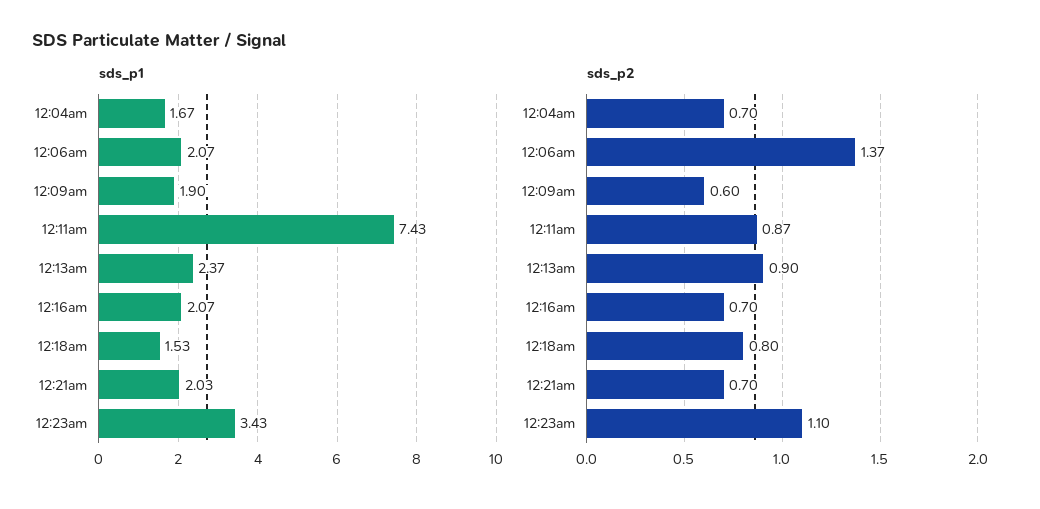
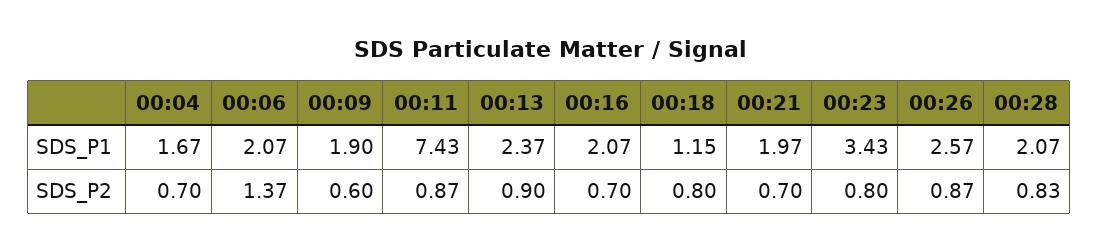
sds_p1, 12:18am: 1.53 -> 1.15
sds_p1, 12:21am: 2.03 -> 1.97
sds_p2, 12:23am: 1.1 -> 0.8
sds_p1, 00:26: none -> 2.57
sds_p1, 00:28: none -> 2.07
sds_p2, 00:26: none -> 0.87
sds_p2, 00:28: none -> 0.83

